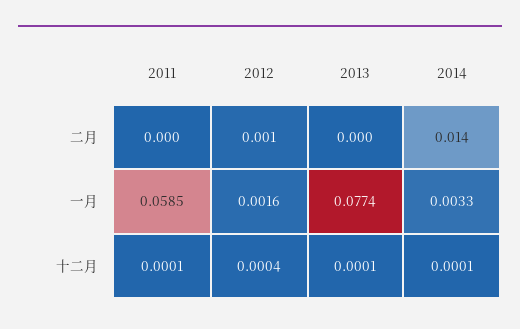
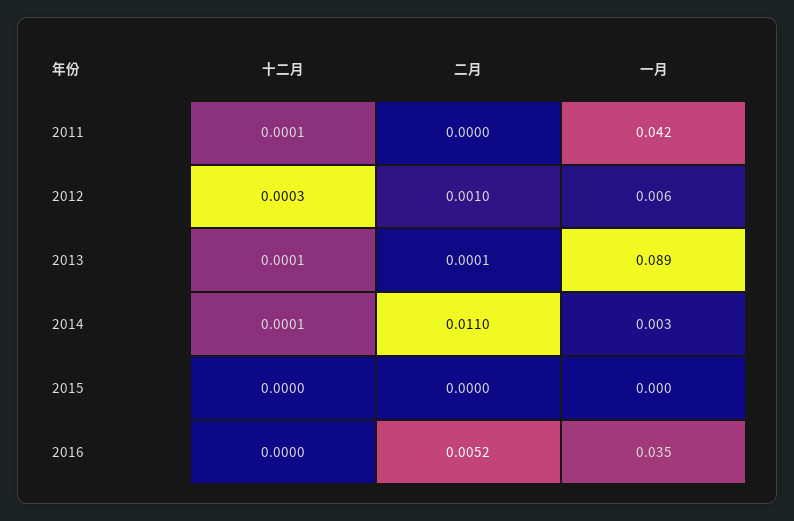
2013, 二月: 0 -> 0.0001
2014, 二月: 0.014 -> 0.011
2011, 一月: 0.0585 -> 0.042
2012, 一月: 0.0016 -> 0.006
2013, 一月: 0.0774 -> 0.089
2012, 十二月: 0.0004 -> 0.0003
2015, 十二月: none -> 0
2015, 二月: none -> 0
2015, 一月: none -> 0
2016, 十二月: none -> 0
2016, 二月: none -> 0.0052
2016, 一月: none -> 0.035

